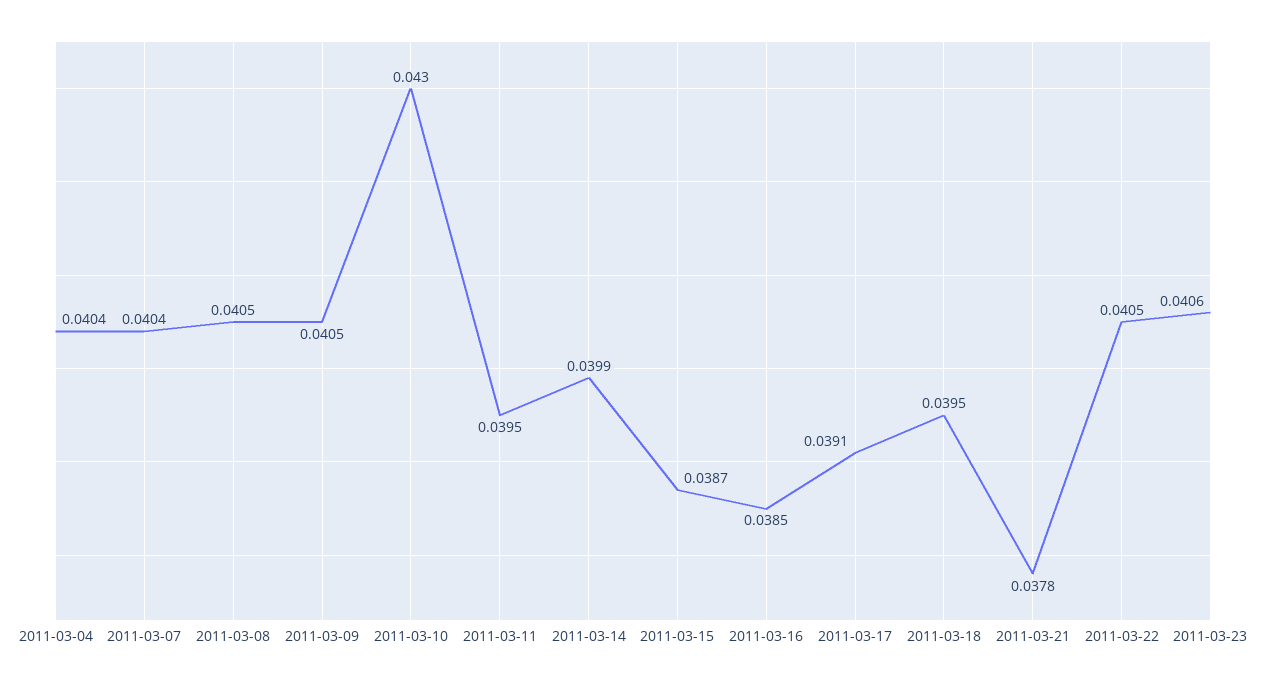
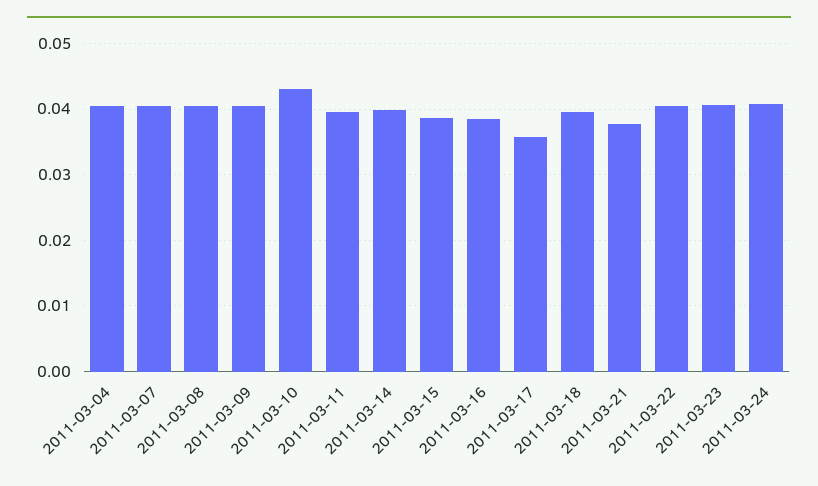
2011-03-17: 0.0391 -> 0.036
2011-03-24: none -> 0.041

